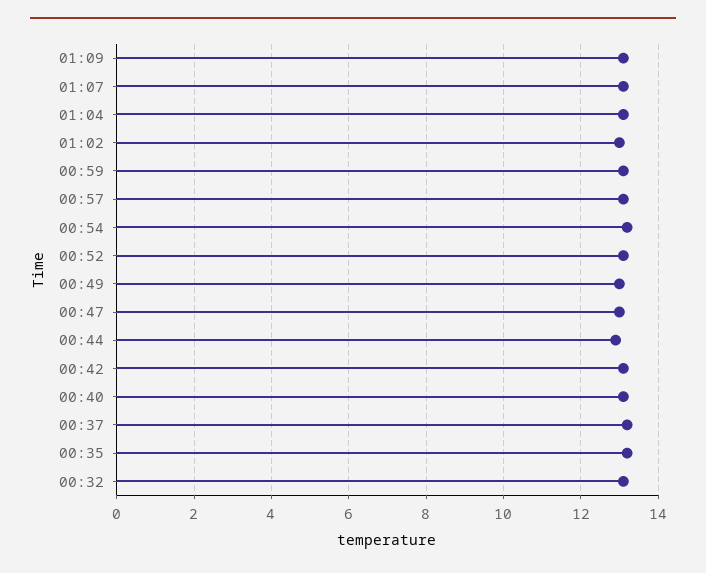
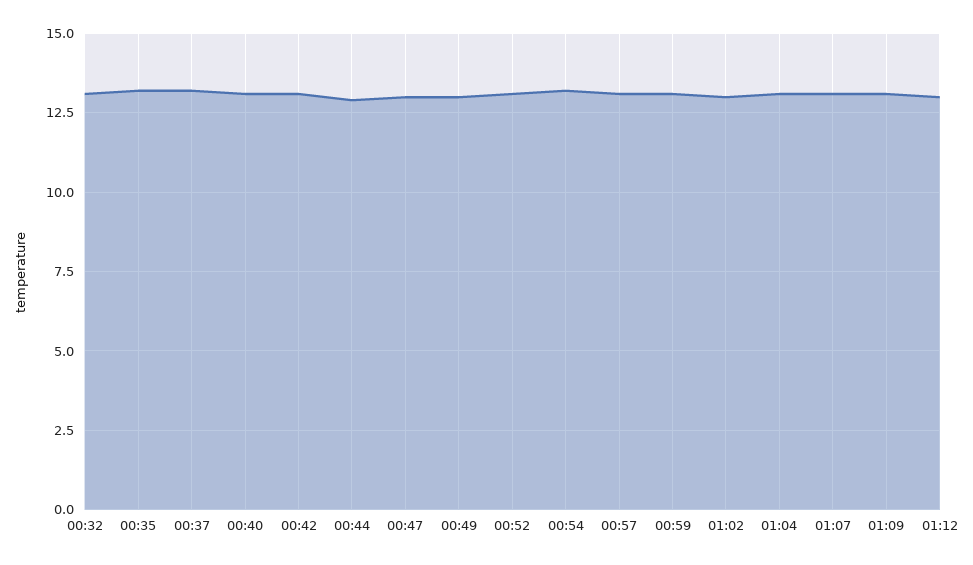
01:12: none -> 13

